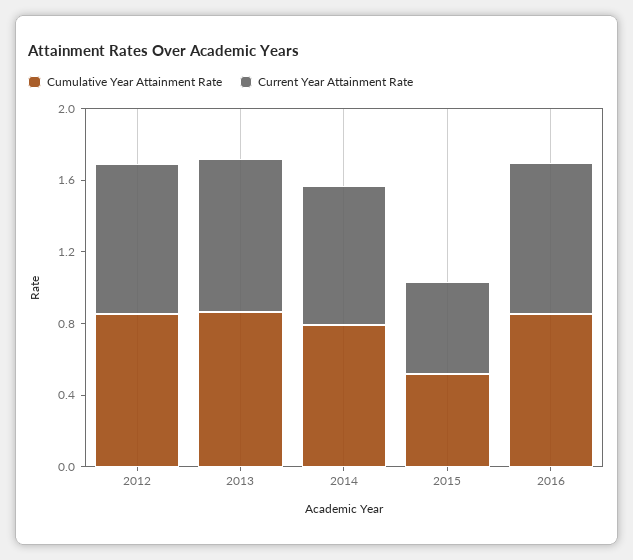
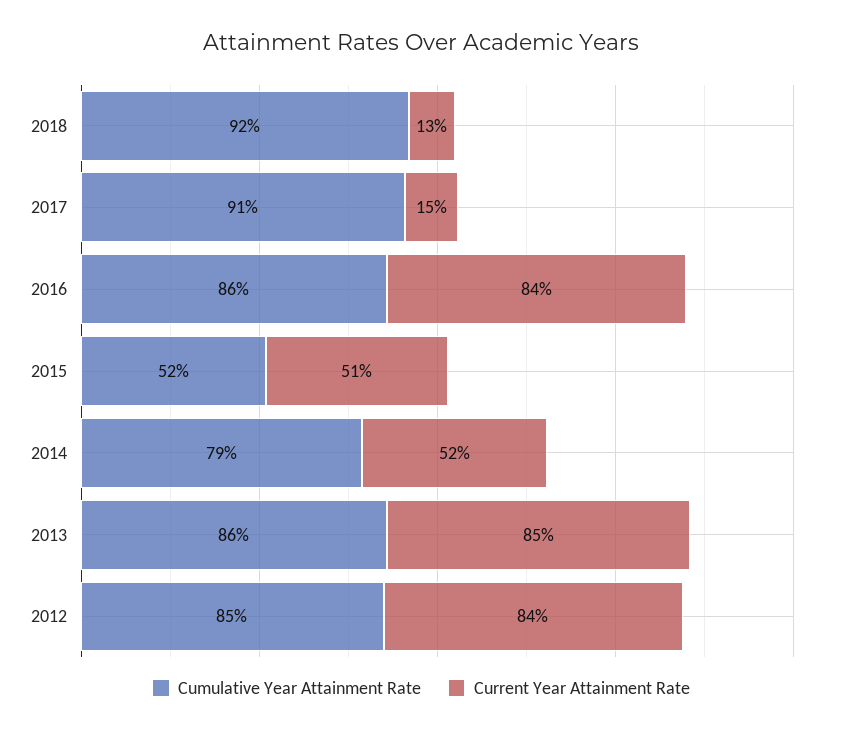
Current Year Attainment Rate, 2014: 0.8 -> 0.52
Cumulative Year Attainment Rate, 2018: none -> 0.92
Current Year Attainment Rate, 2018: none -> 0.13
Cumulative Year Attainment Rate, 2017: none -> 0.91
Current Year Attainment Rate, 2017: none -> 0.15

